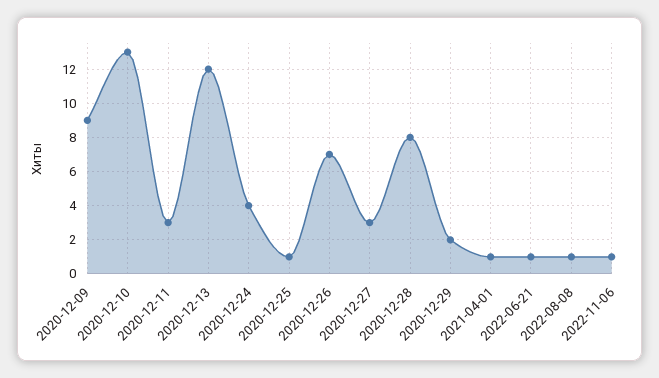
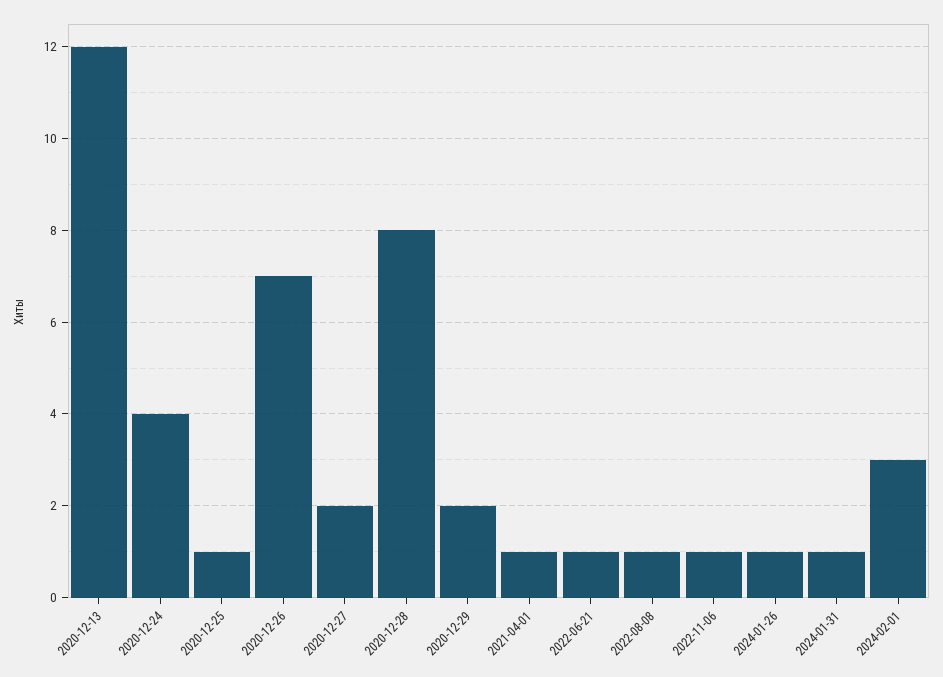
2020-12-09: 9 -> none
2020-12-10: 13 -> none
2020-12-11: 3 -> none
2020-12-27: 3 -> 2
2024-01-26: none -> 1
2024-01-31: none -> 1
2024-02-01: none -> 3

